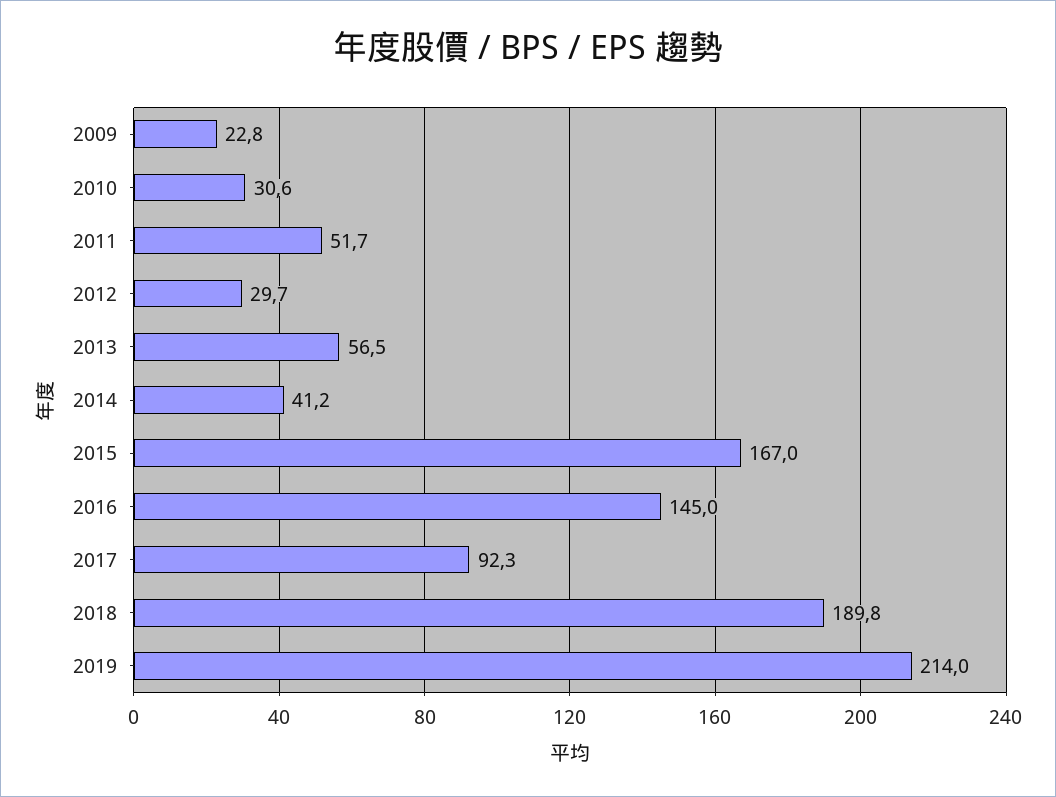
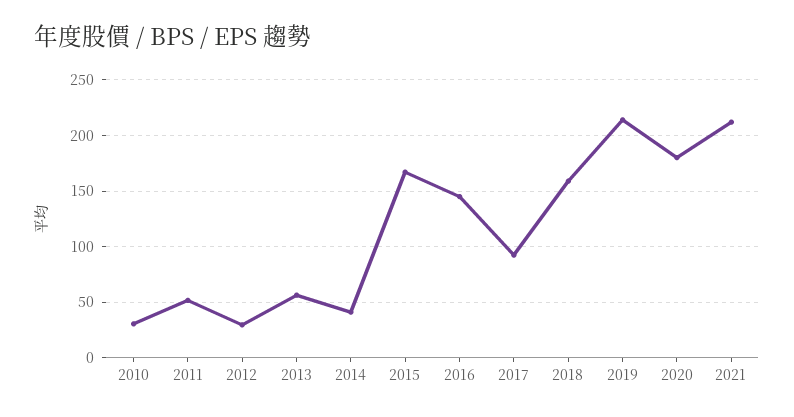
2009: 22.8 -> none
2018: 189.8 -> 160
2020: none -> 180
2021: none -> 210

